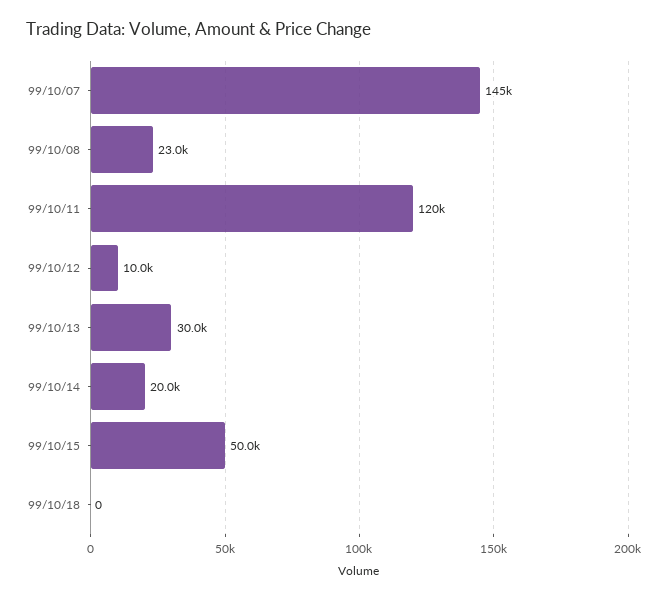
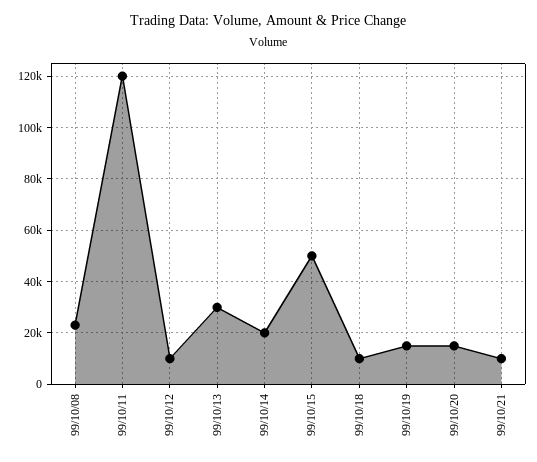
99/10/07: 145000 -> none
99/10/18: 0 -> 10000
99/10/19: none -> 15000
99/10/20: none -> 15000
99/10/21: none -> 10000

